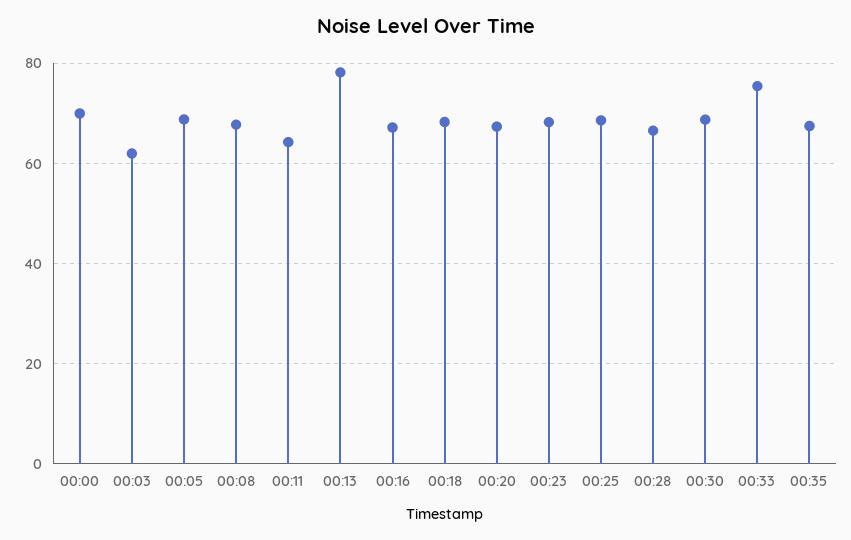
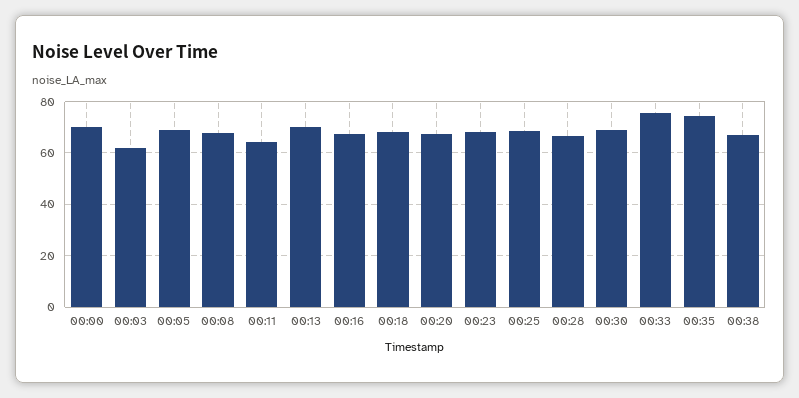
00:13: 78 -> 70
00:35: 68 -> 75
00:38: none -> 67.5

